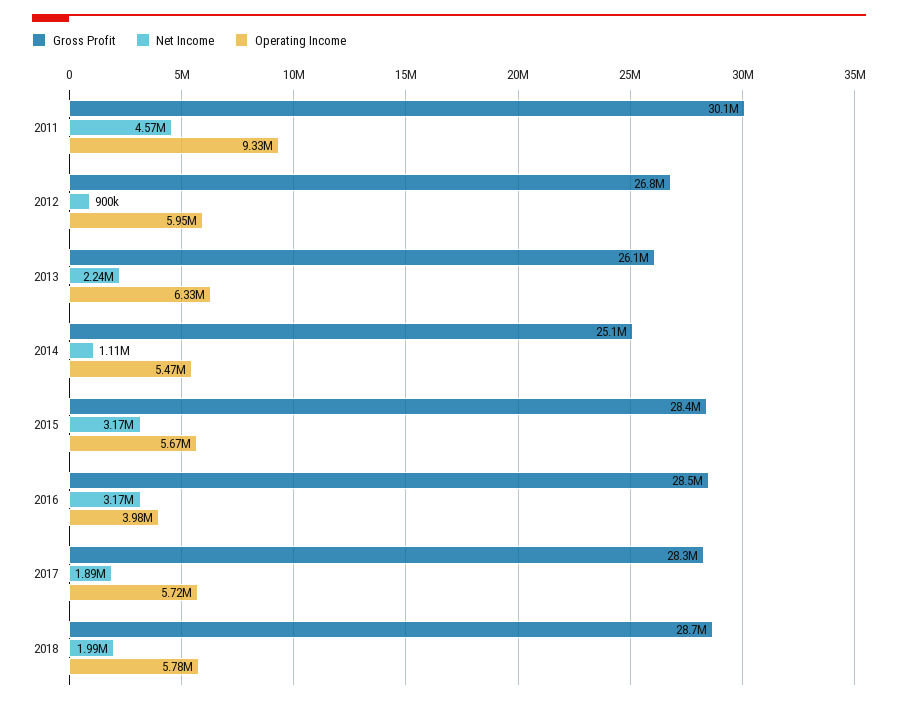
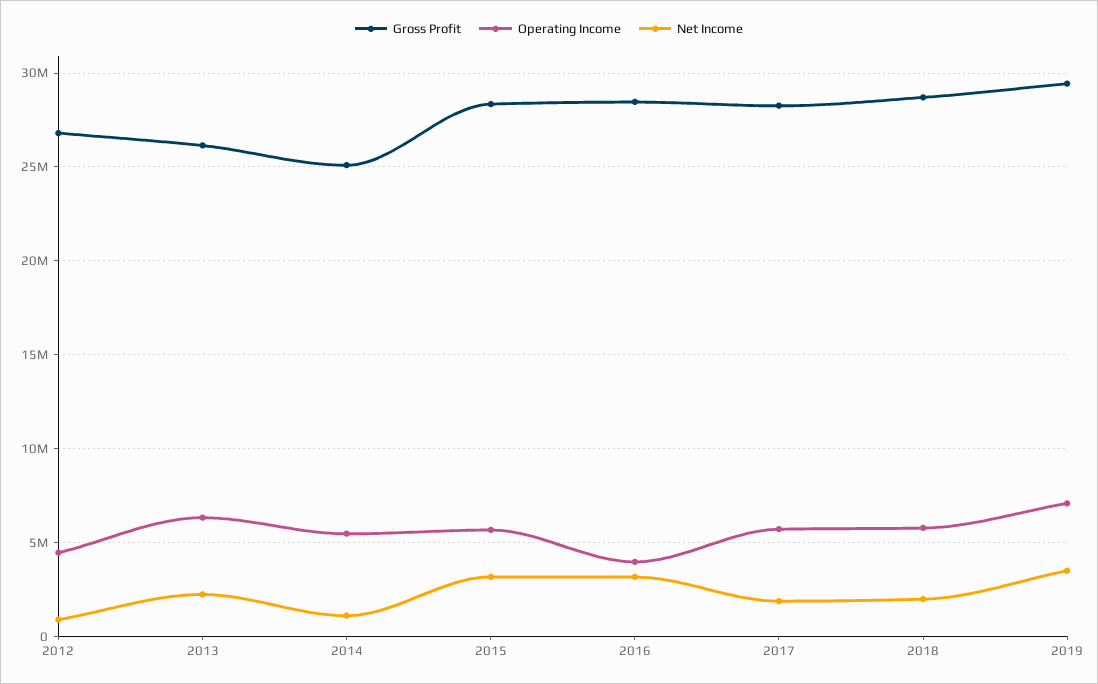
Gross Profit, 2011: 30100000 -> none
Net Income, 2011: 4570000 -> none
Operating Income, 2011: 9330000 -> none
Operating Income, 2012: 5950000 -> 4500000
Gross Profit, 2019: none -> 29500000
Operating Income, 2019: none -> 7000000
Net Income, 2019: none -> 3500000

